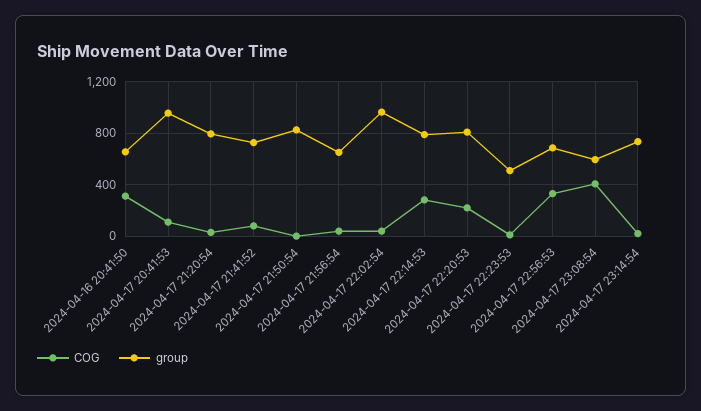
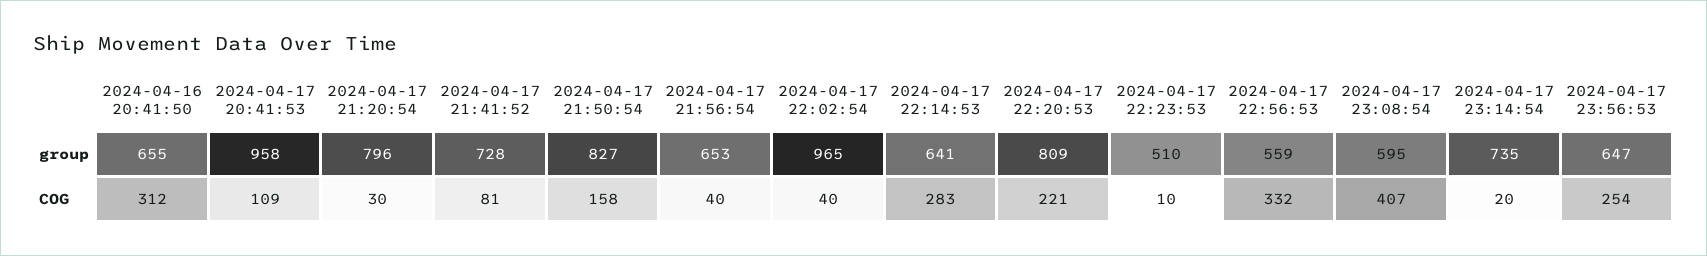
COG, 2024-04-17 21:50:54: 0 -> 158
group, 2024-04-17 22:14:53: 800 -> 641
group, 2024-04-17 22:56:53: 700 -> 559
group, 2024-04-17 23:56:53: none -> 647
COG, 2024-04-17 23:56:53: none -> 254

